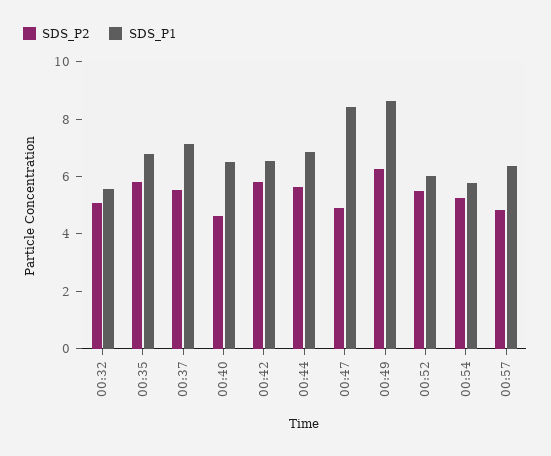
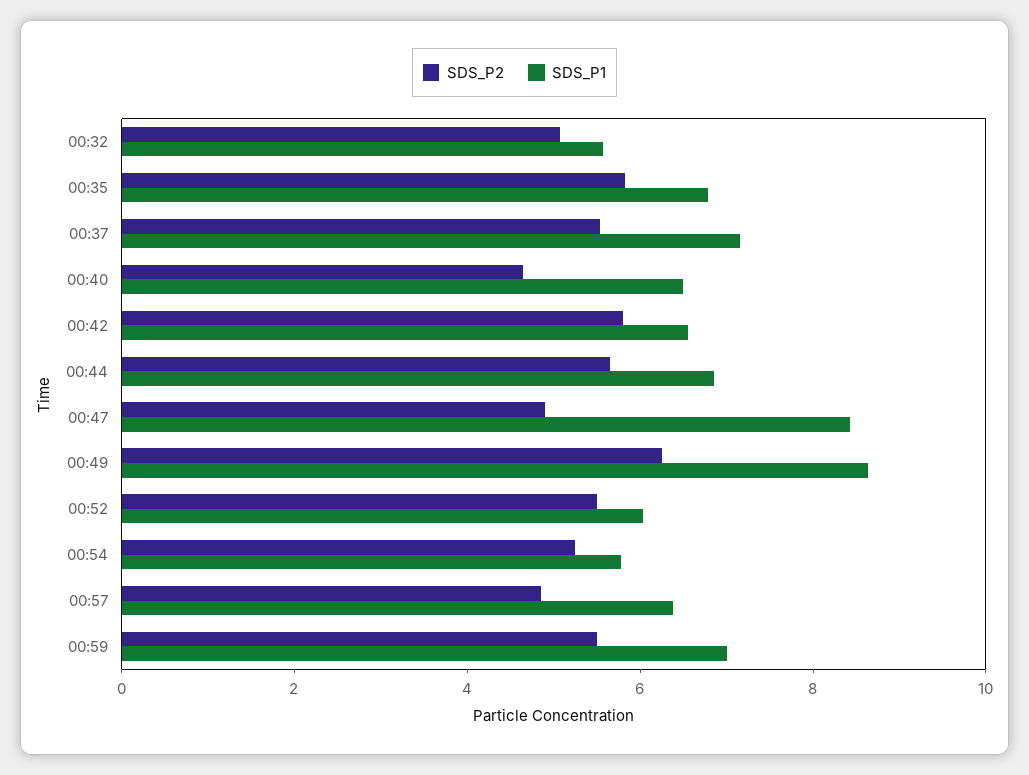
SDS_P2, 00:59: none -> 5.5
SDS_P1, 00:59: none -> 7

